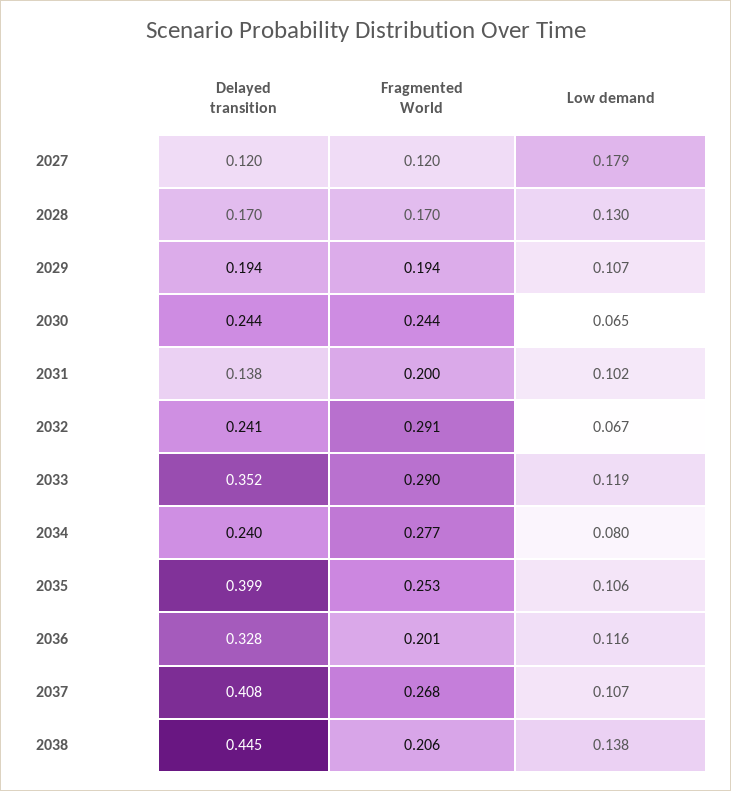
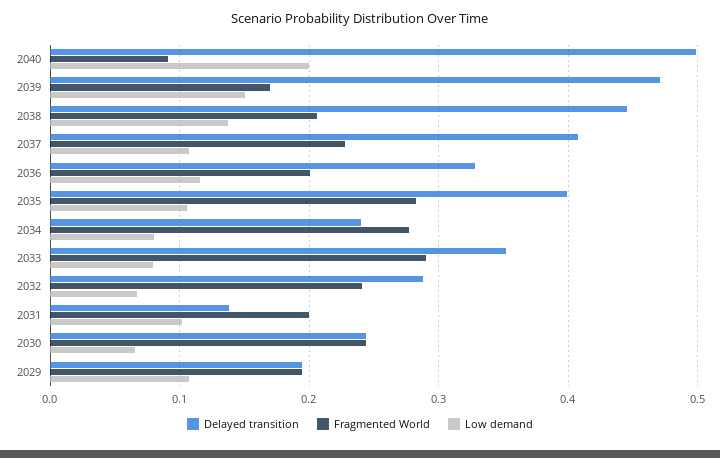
Delayed transition, 2027: 0.12 -> none
Fragmented World, 2027: 0.12 -> none
Low demand, 2027: 0.179 -> none
Delayed transition, 2028: 0.17 -> none
Fragmented World, 2028: 0.17 -> none
Low demand, 2028: 0.13 -> none
Delayed transition, 2032: 0.241 -> 0.29
Fragmented World, 2032: 0.291 -> 0.24
Low demand, 2033: 0.119 -> 0.08
Fragmented World, 2035: 0.253 -> 0.28
Fragmented World, 2037: 0.268 -> 0.23
Delayed transition, 2040: none -> 0.5
Fragmented World, 2040: none -> 0.09
Low demand, 2040: none -> 0.2
Delayed transition, 2039: none -> 0.47
Fragmented World, 2039: none -> 0.17
Low demand, 2039: none -> 0.15

